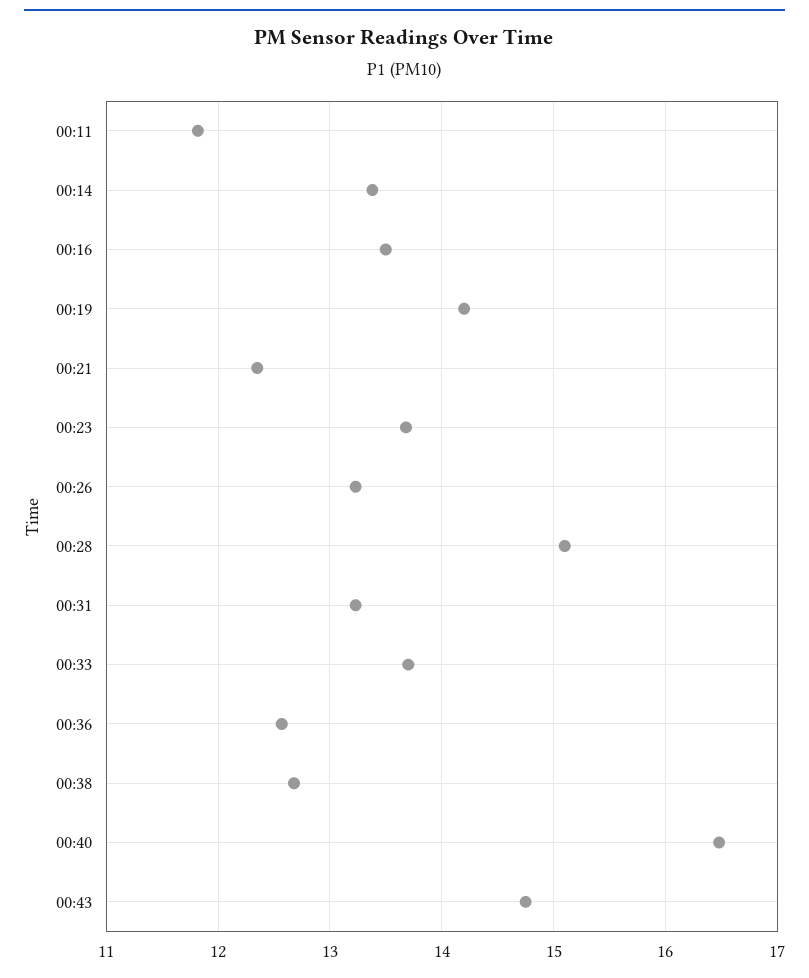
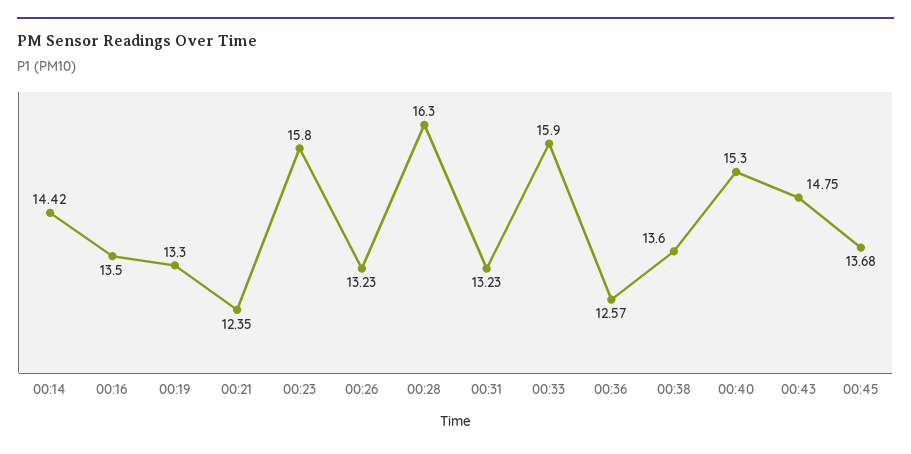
00:11: 11.8 -> none
00:14: 13.4 -> 14.42
00:19: 14.2 -> 13.3
00:23: 13.7 -> 15.8
00:28: 15.1 -> 16.3
00:33: 13.7 -> 15.9
00:38: 12.7 -> 13.6
00:40: 16.5 -> 15.3
00:45: none -> 13.68

